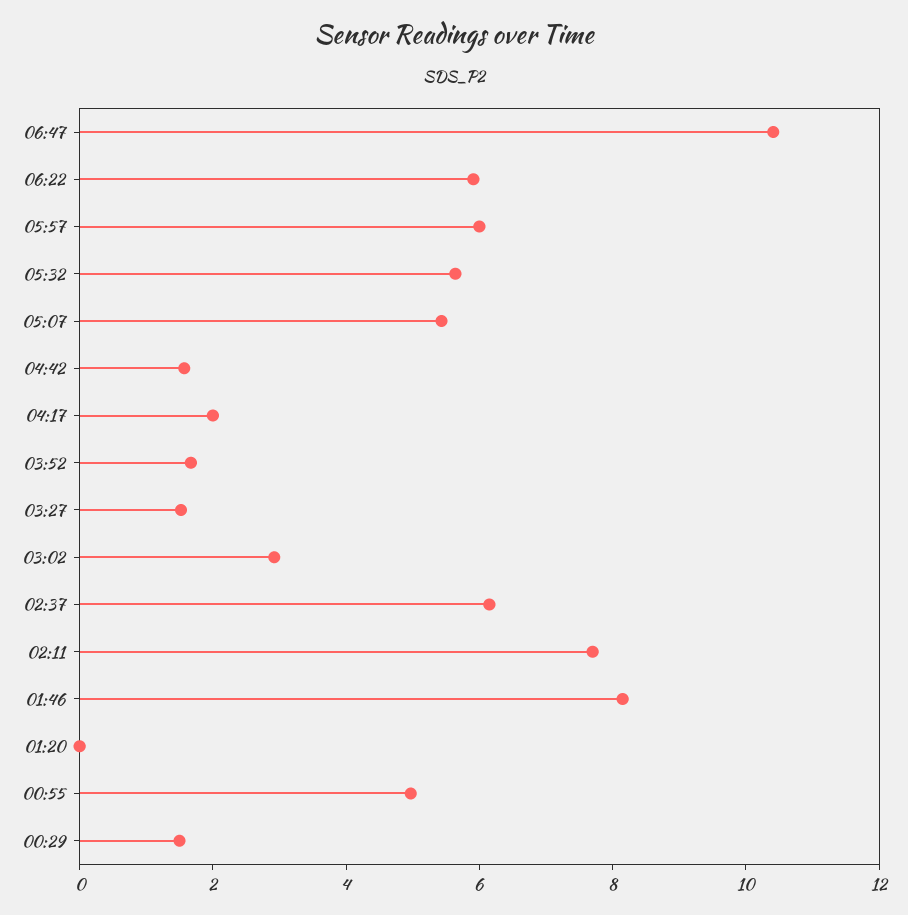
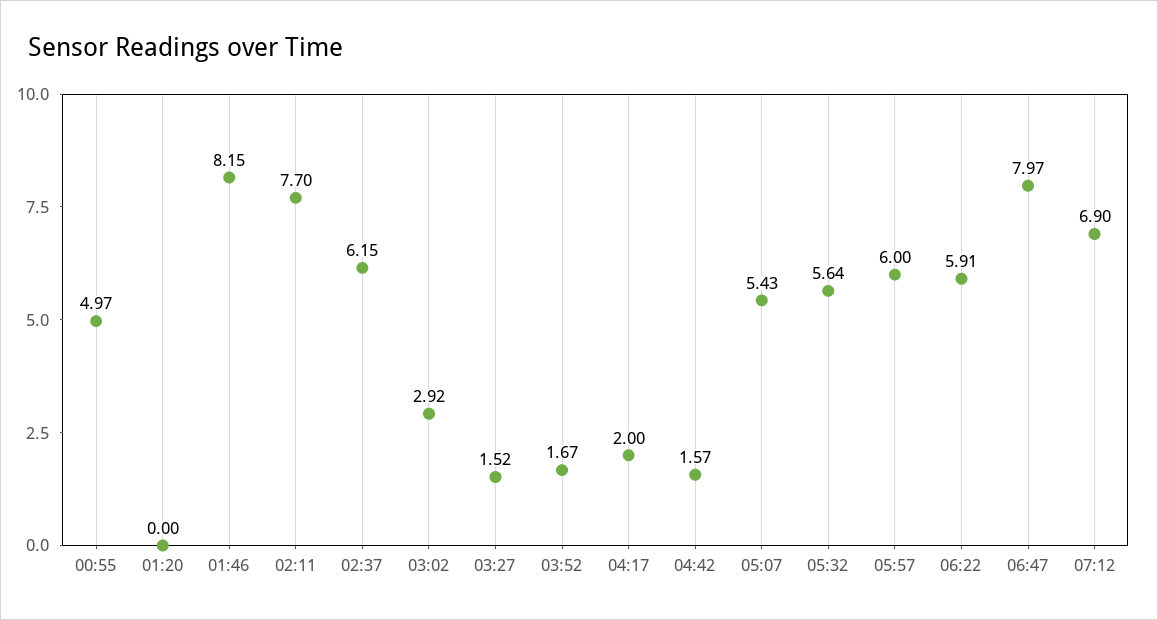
06:47: 10.5 -> 7.97
00:29: 1.5 -> none
07:12: none -> 6.9

